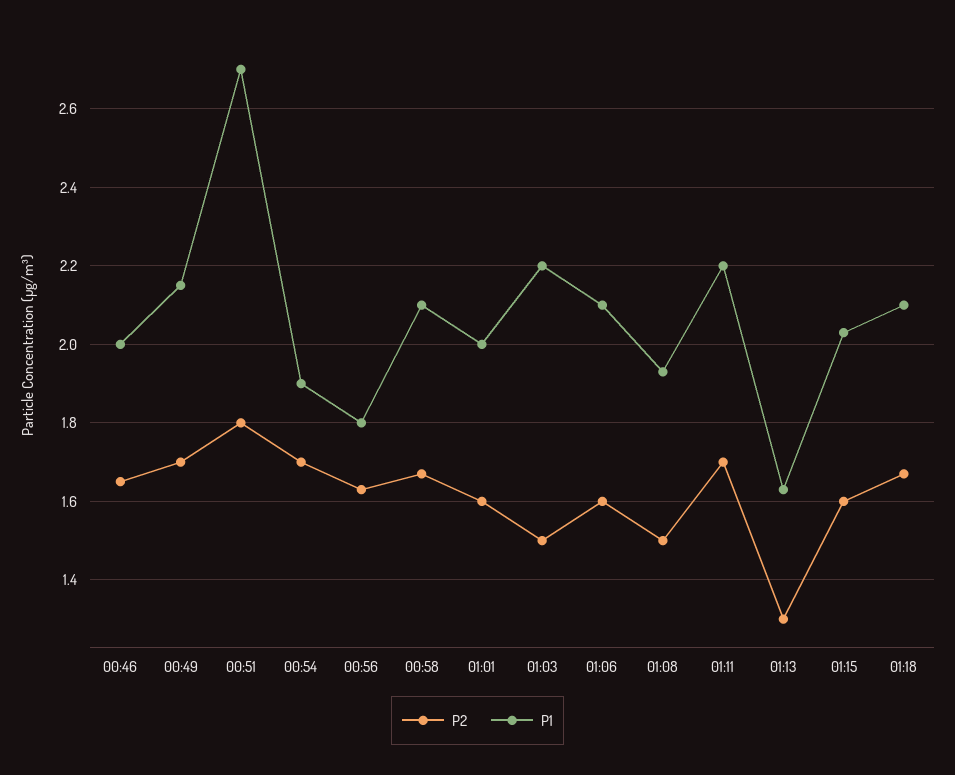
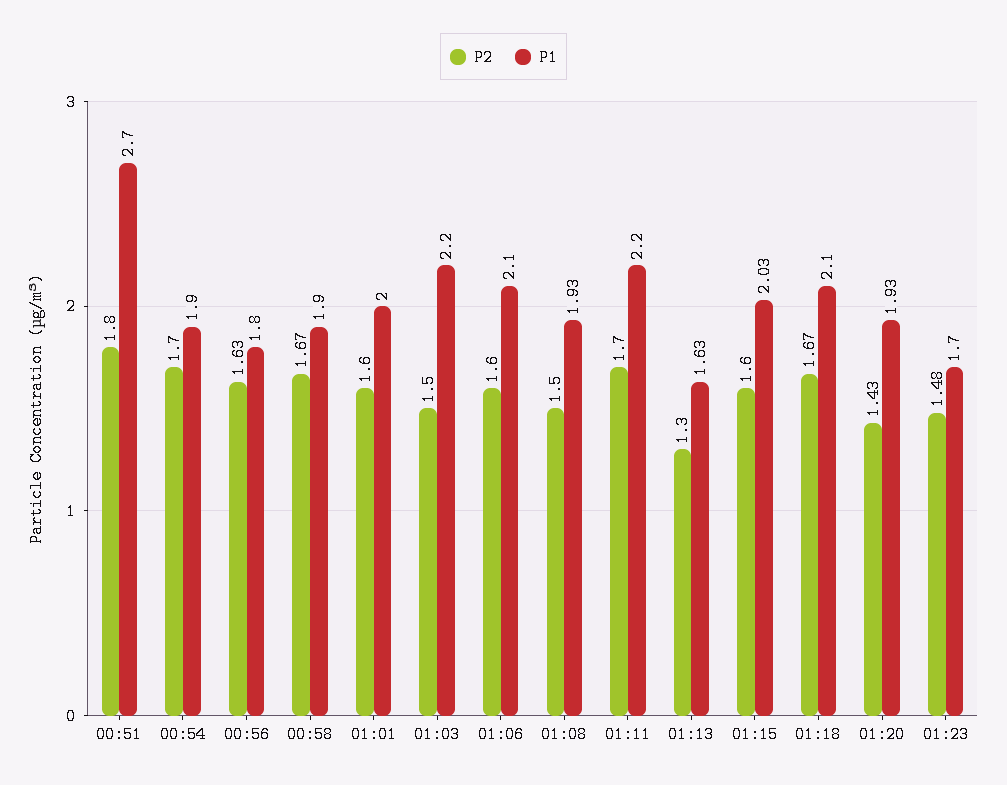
P2, 00:46: 1.65 -> none
P1, 00:46: 2 -> none
P2, 00:49: 1.7 -> none
P1, 00:49: 2.15 -> none
P1, 00:58: 2.1 -> 1.9
P2, 01:20: none -> 1.43
P1, 01:20: none -> 1.93
P2, 01:23: none -> 1.48
P1, 01:23: none -> 1.7

